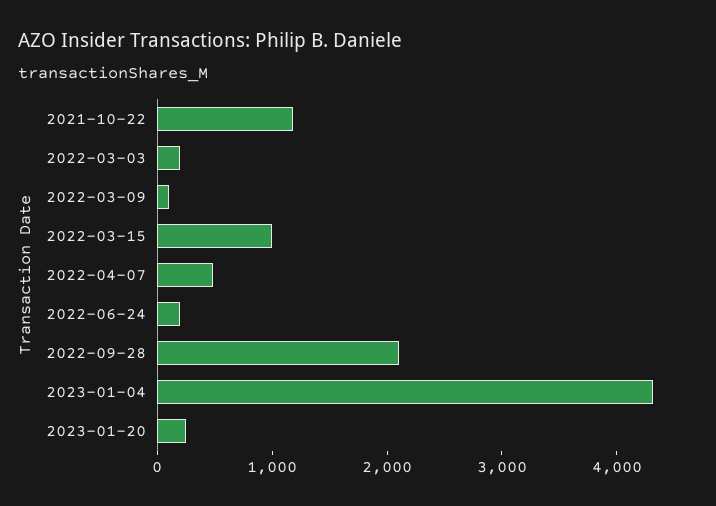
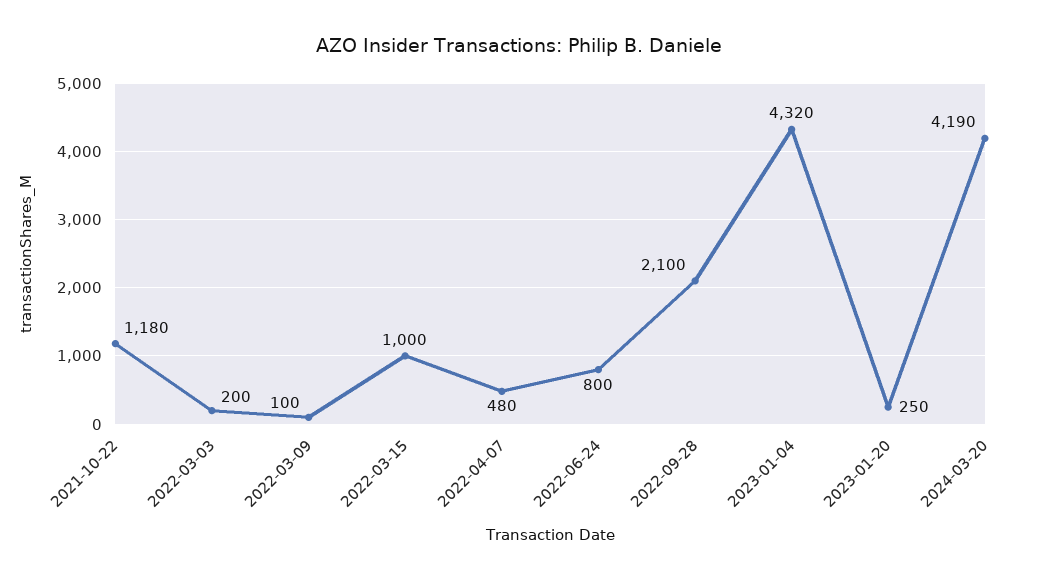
2022-06-24: 200 -> 800
2024-03-20: none -> 4190

